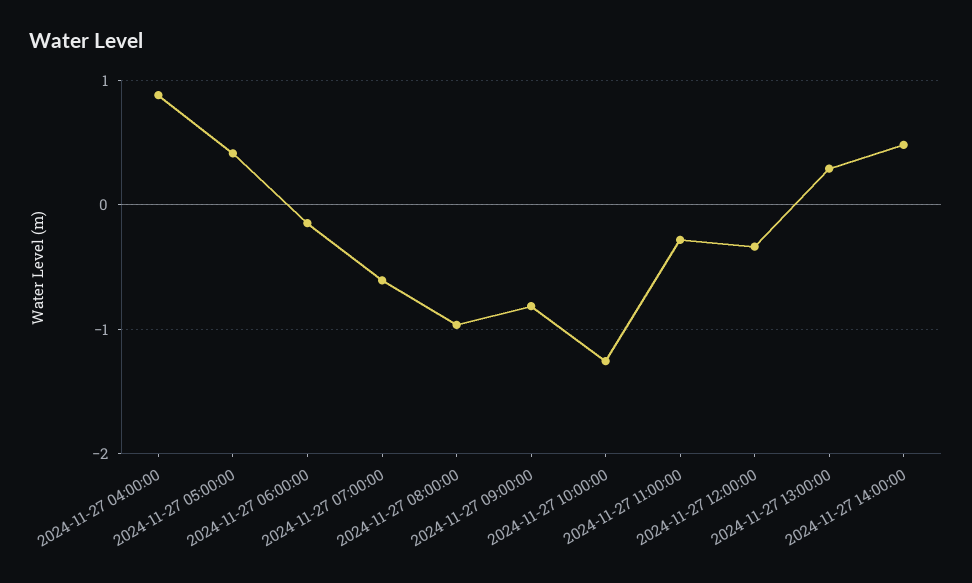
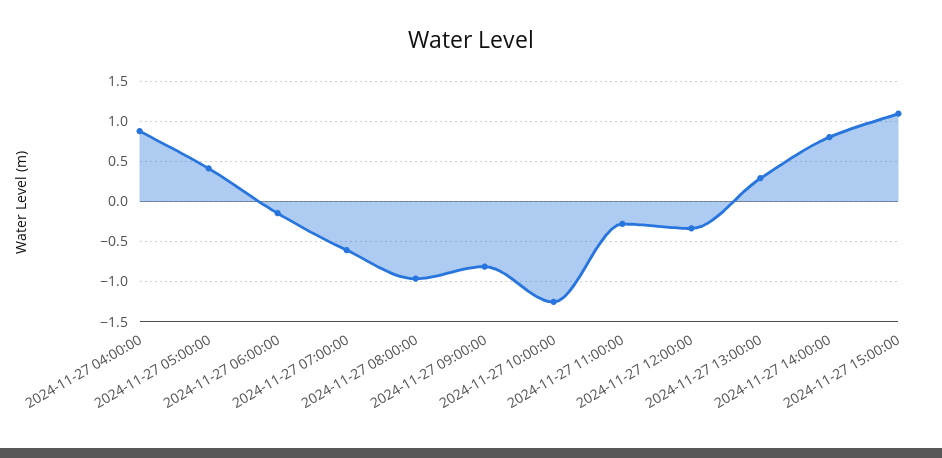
2024-11-27 14:00:00: 0.5 -> 0.8
2024-11-27 15:00:00: none -> 1.1

